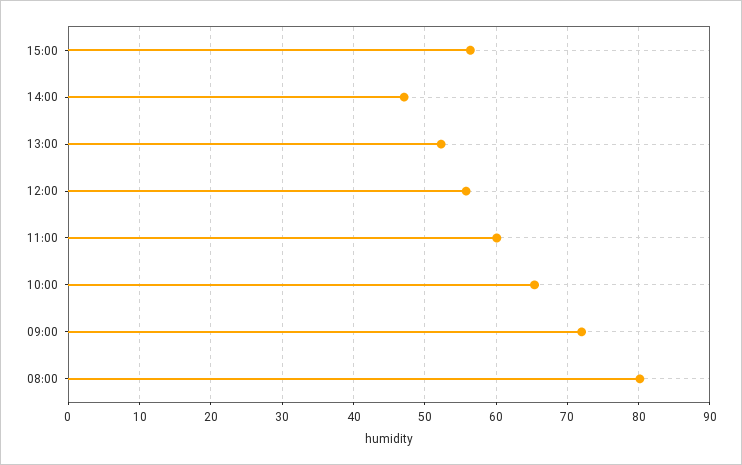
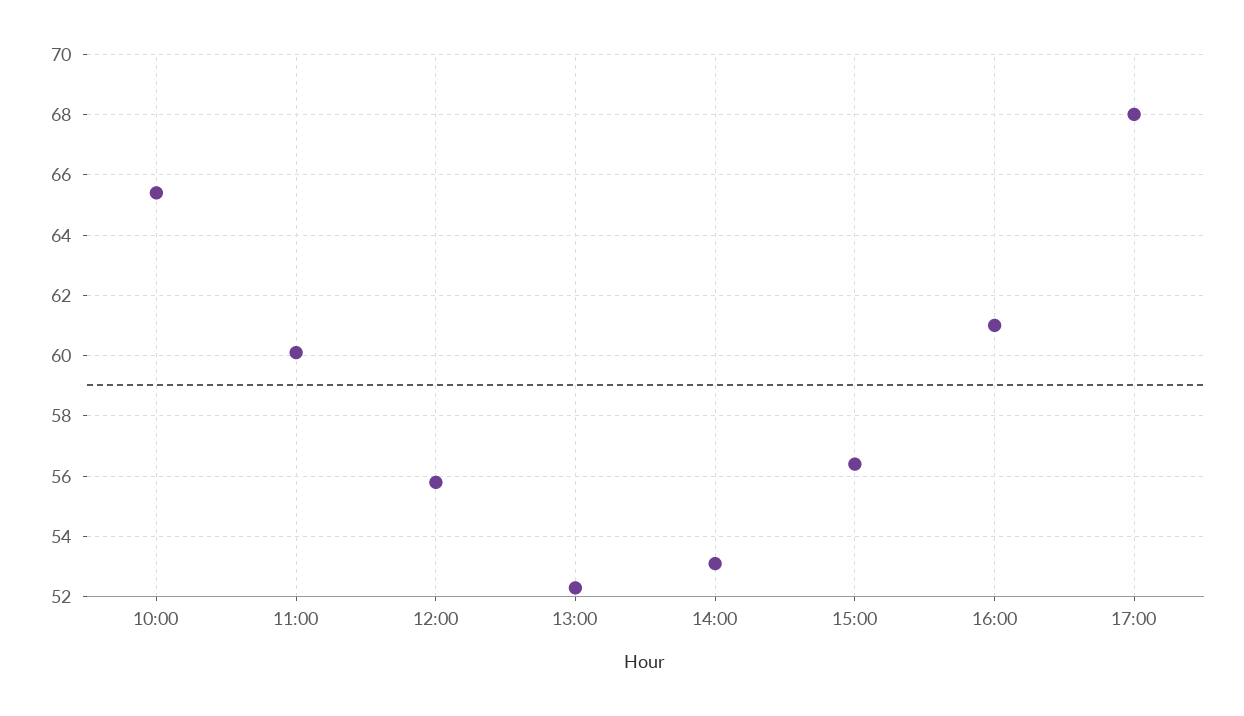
14:00: 47 -> 53
09:00: 72 -> none
08:00: 80 -> none
16:00: none -> 61
17:00: none -> 68

